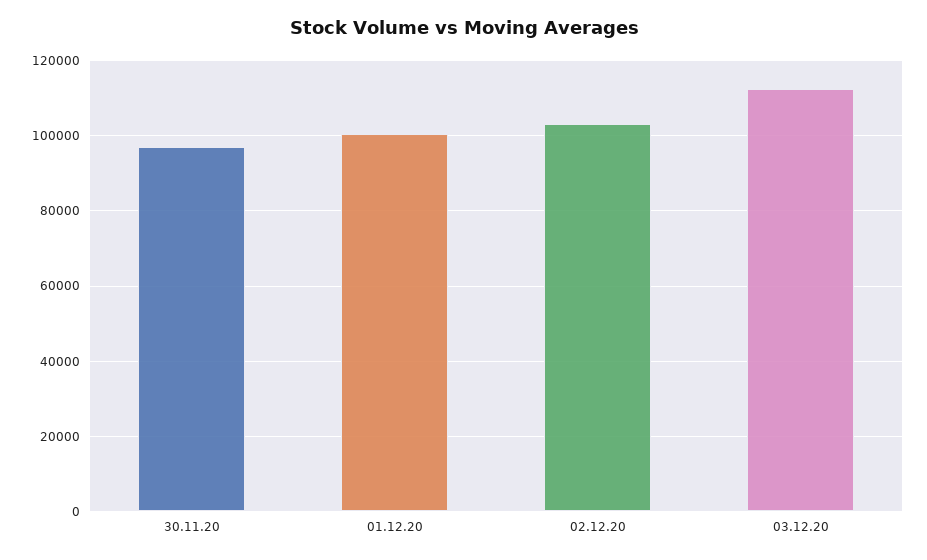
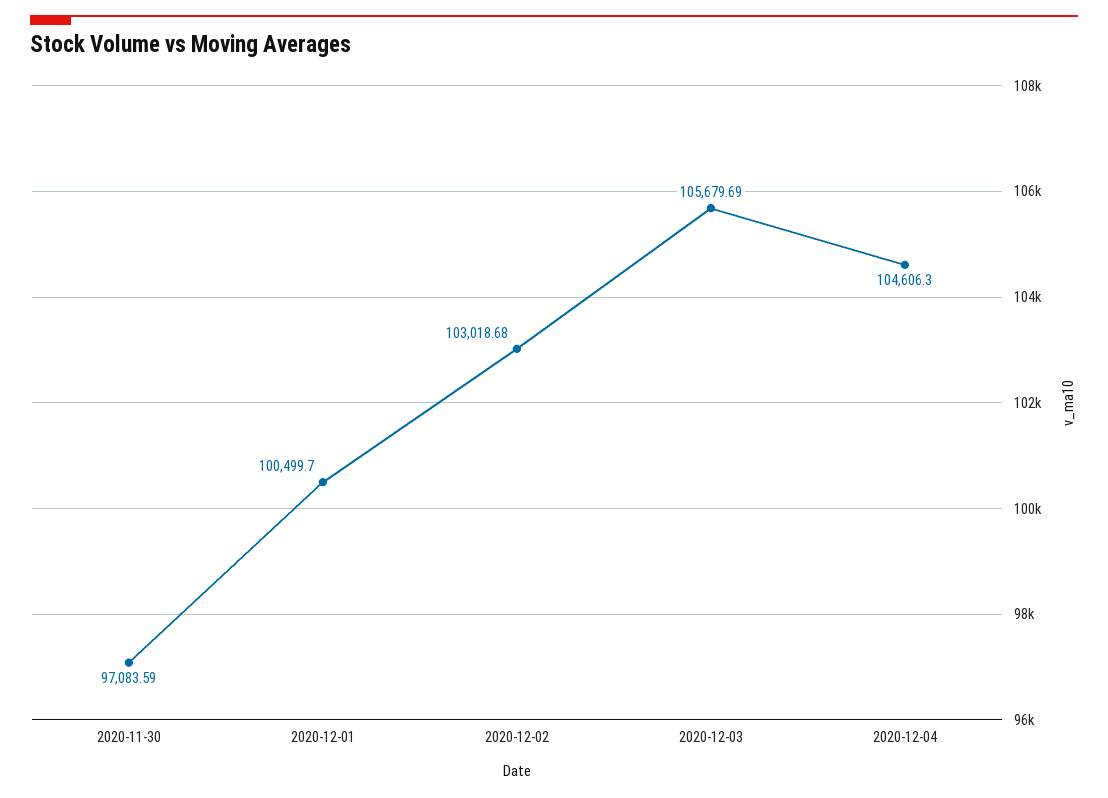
03.12.20: 112000 -> 105679.69
2020-12-04: none -> 104606.3

